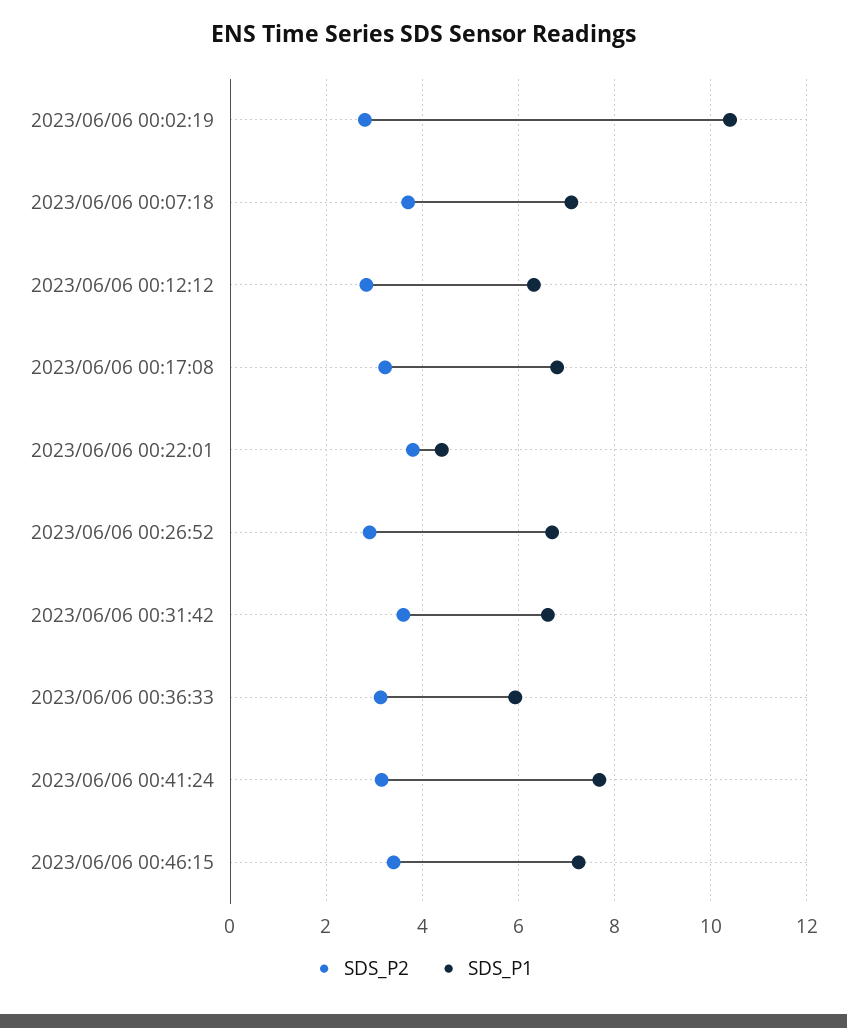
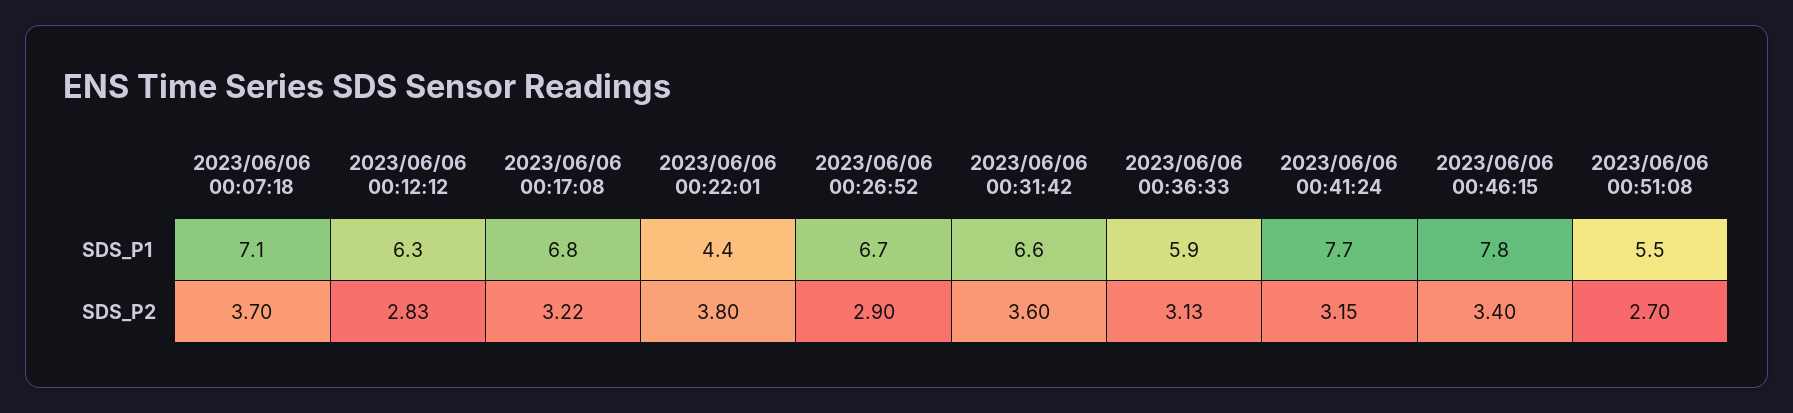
SDS_P2, 2023/06/06 00:02:19: 2.8 -> none
SDS_P1, 2023/06/06 00:02:19: 10.4 -> none
SDS_P1, 2023/06/06 00:46:15: 7.2 -> 7.8
SDS_P1, 2023/06/06 00:51:08: none -> 5.5
SDS_P2, 2023/06/06 00:51:08: none -> 2.7

